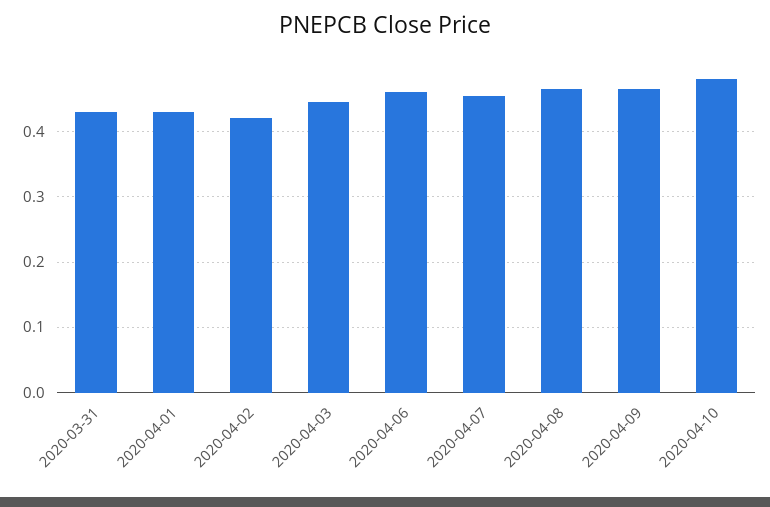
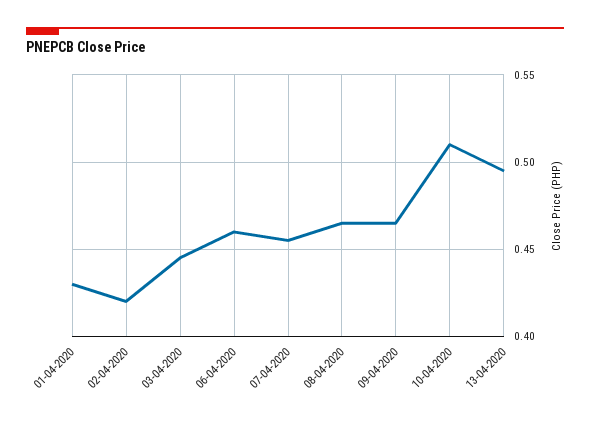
2020-03-31: 0.43 -> none
2020-04-10: 0.48 -> 0.51
13-04-2020: none -> 0.495

